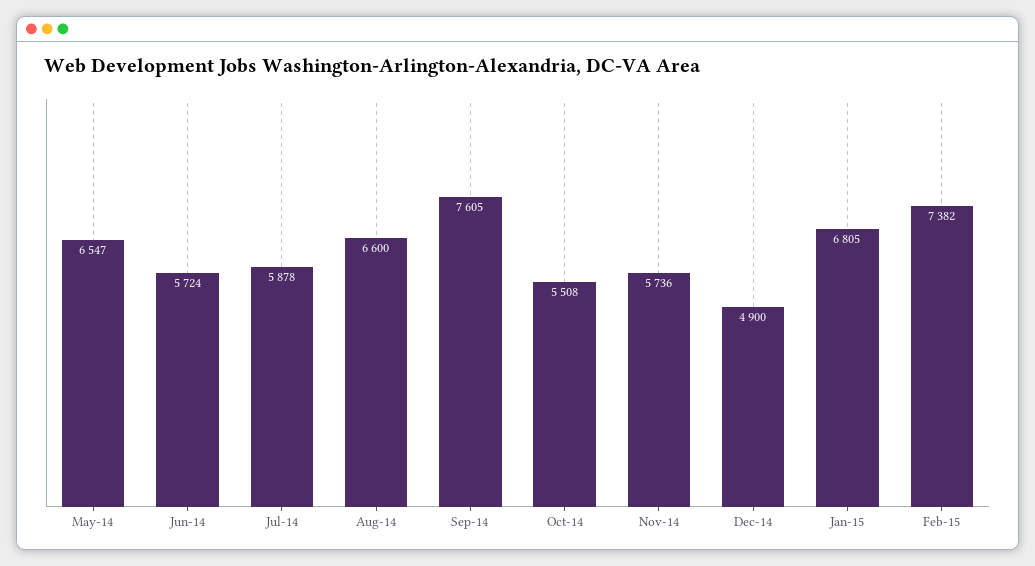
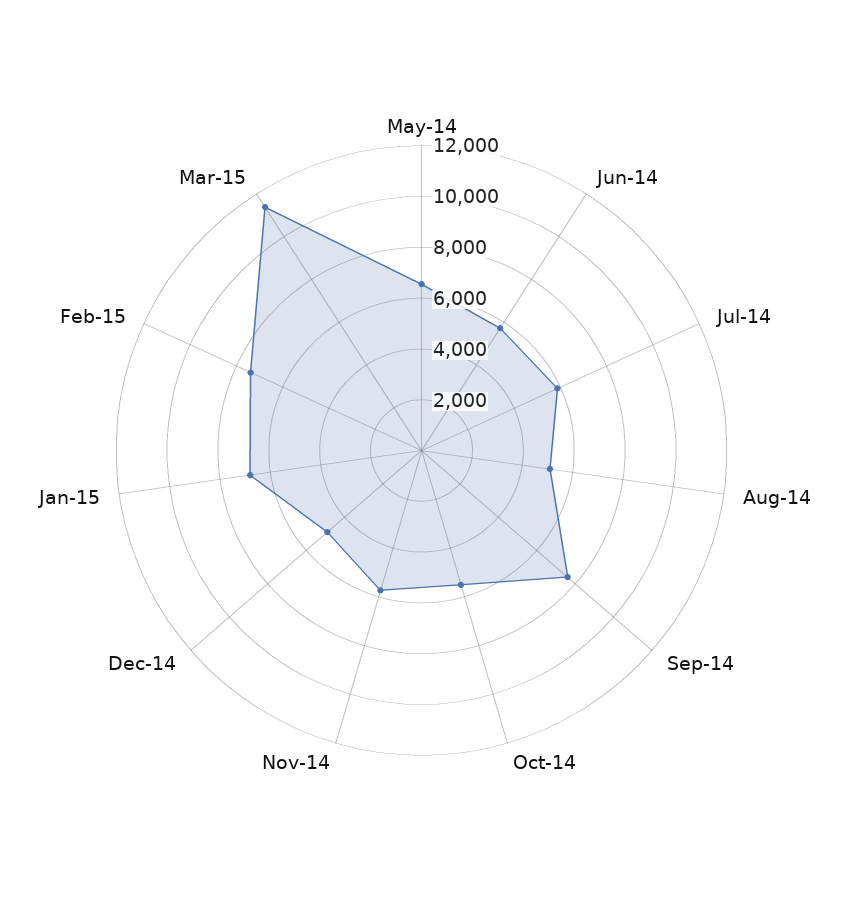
Aug-14: 6600 -> 5000
Mar-15: none -> 11500

